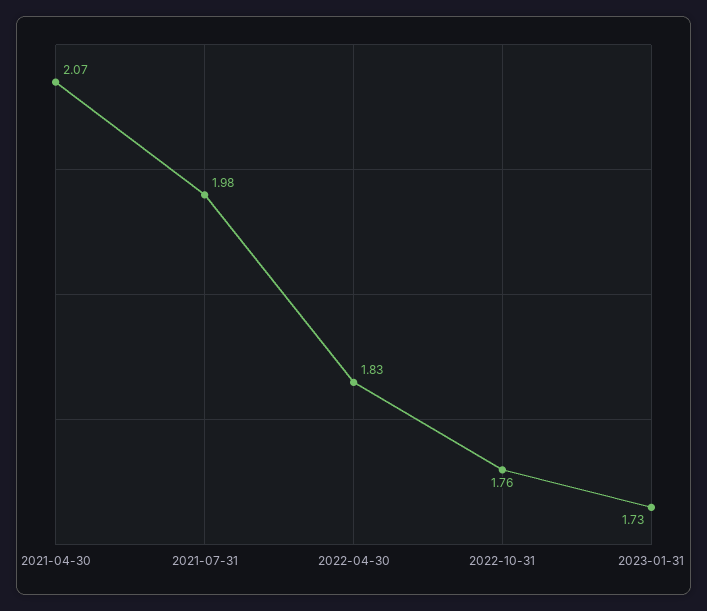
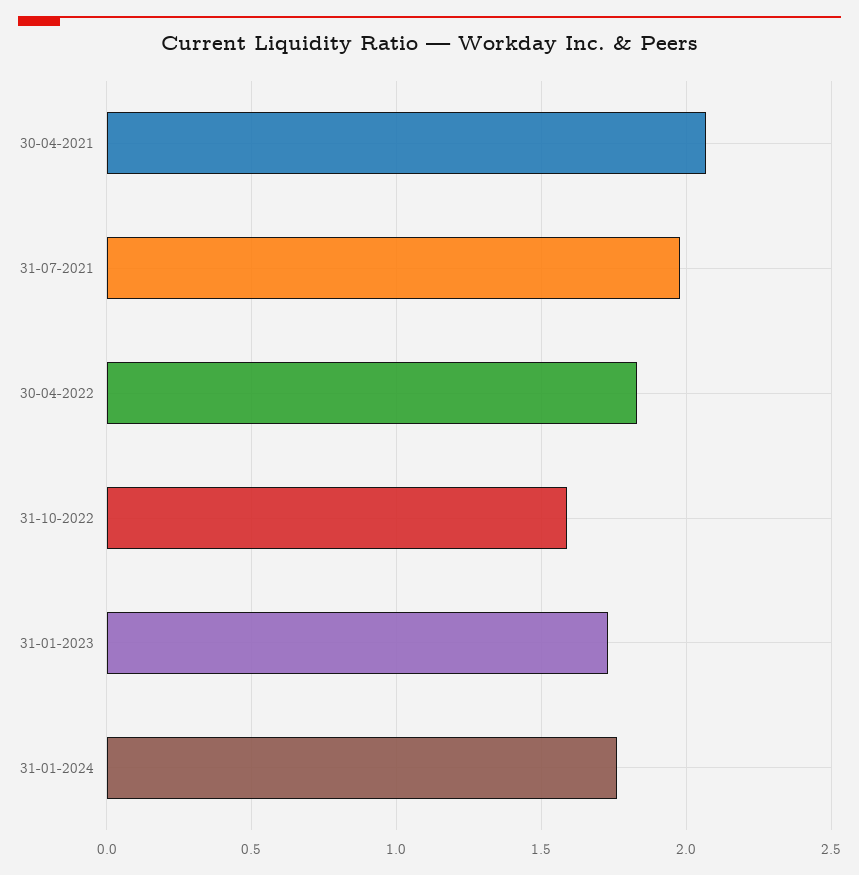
2022-10-31: 1.76 -> 1.6
31-01-2024: none -> 1.75

